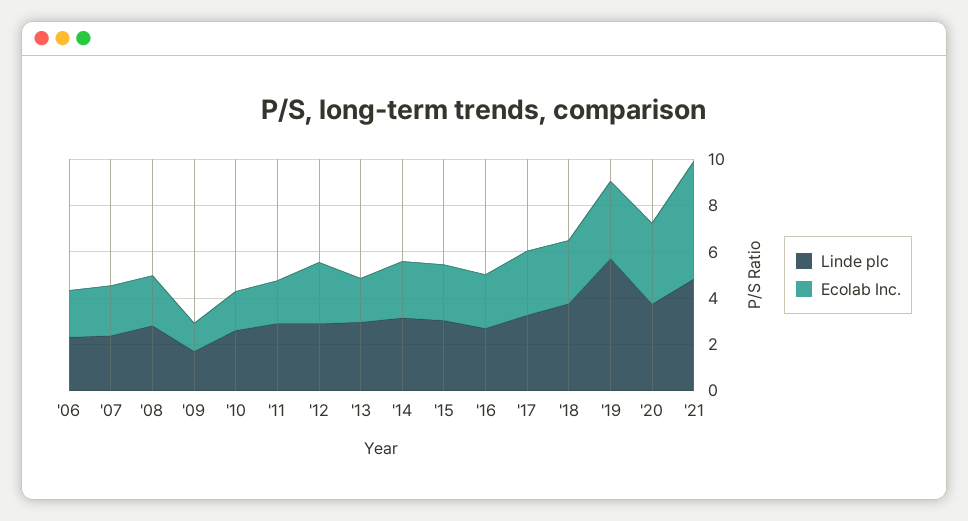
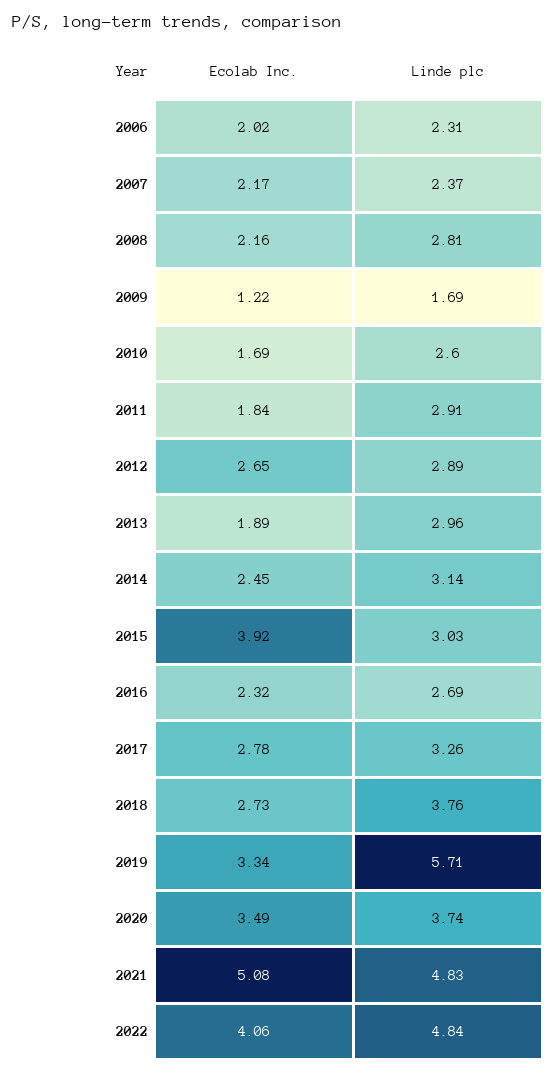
Ecolab Inc., '15: 2.5 -> 3.92
Ecolab Inc., 2022: none -> 4.06
Linde plc, 2022: none -> 4.84

